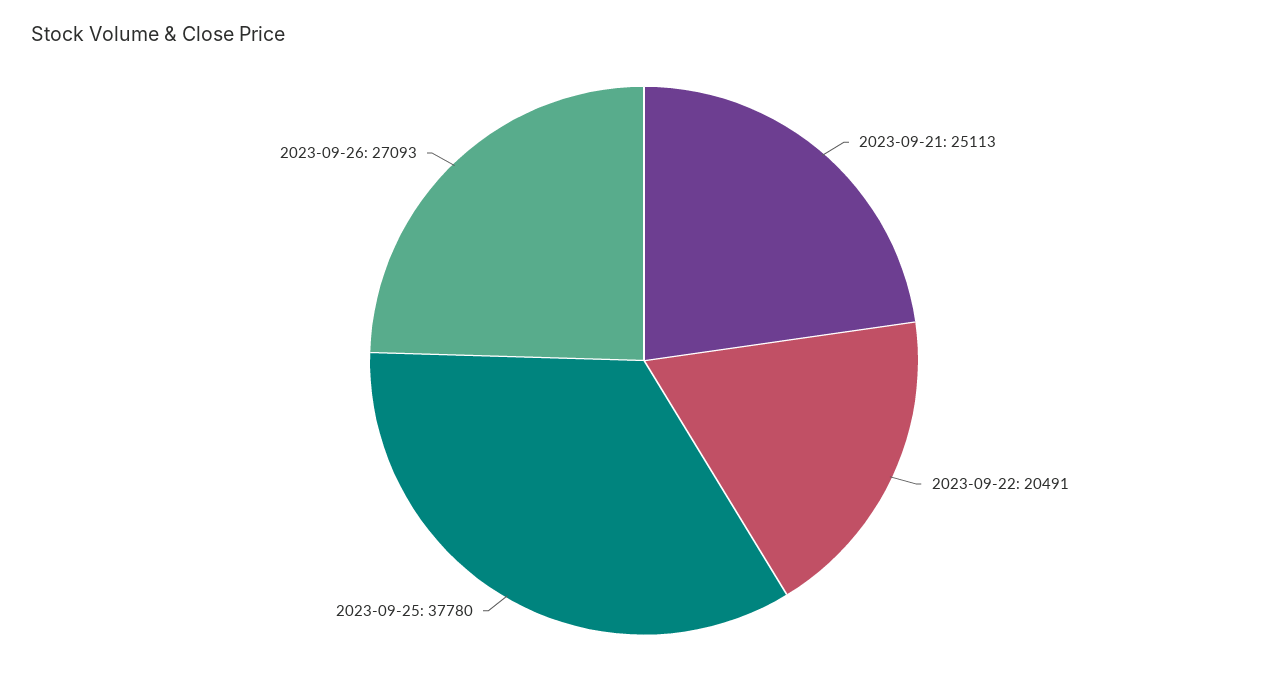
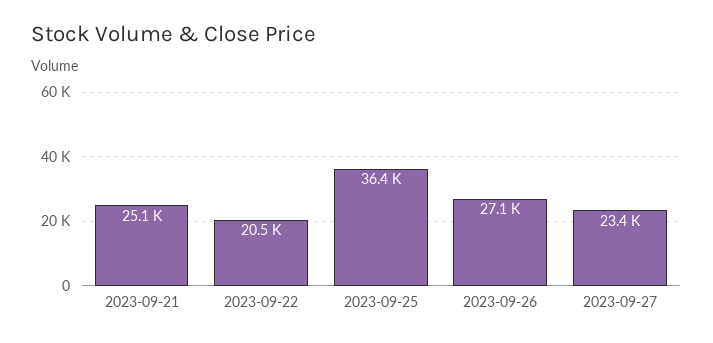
2023-09-25: 37780 -> 36400
2023-09-27: none -> 23400

